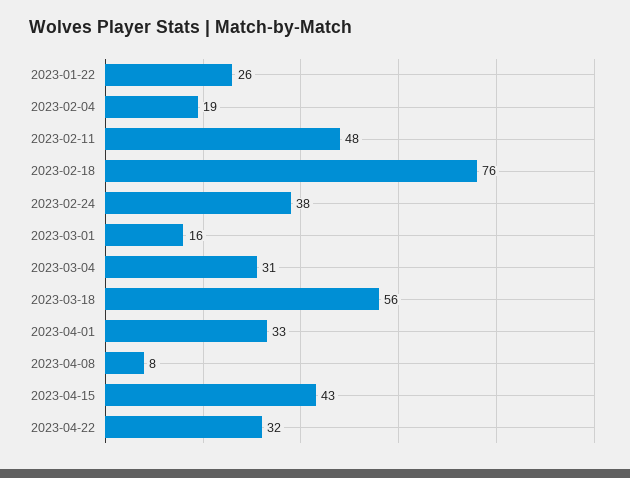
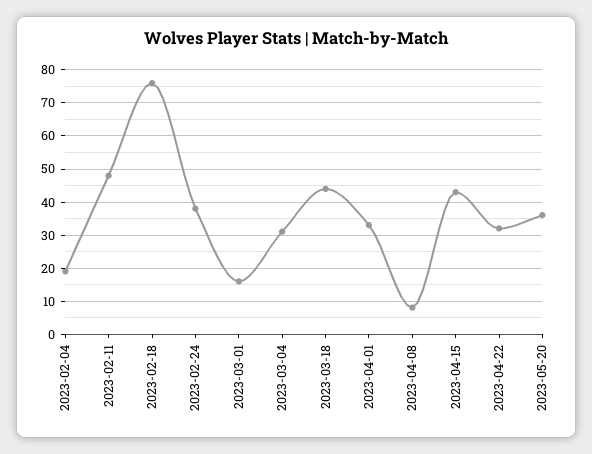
2023-01-22: 26 -> none
2023-03-18: 56 -> 45
2023-05-20: none -> 35

